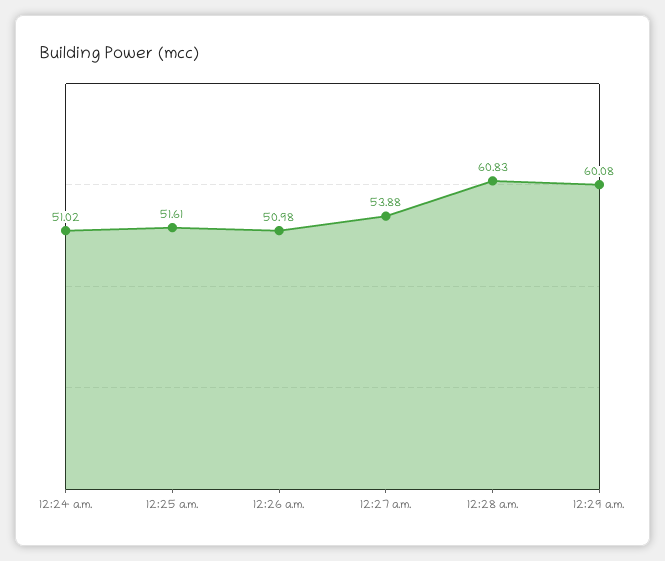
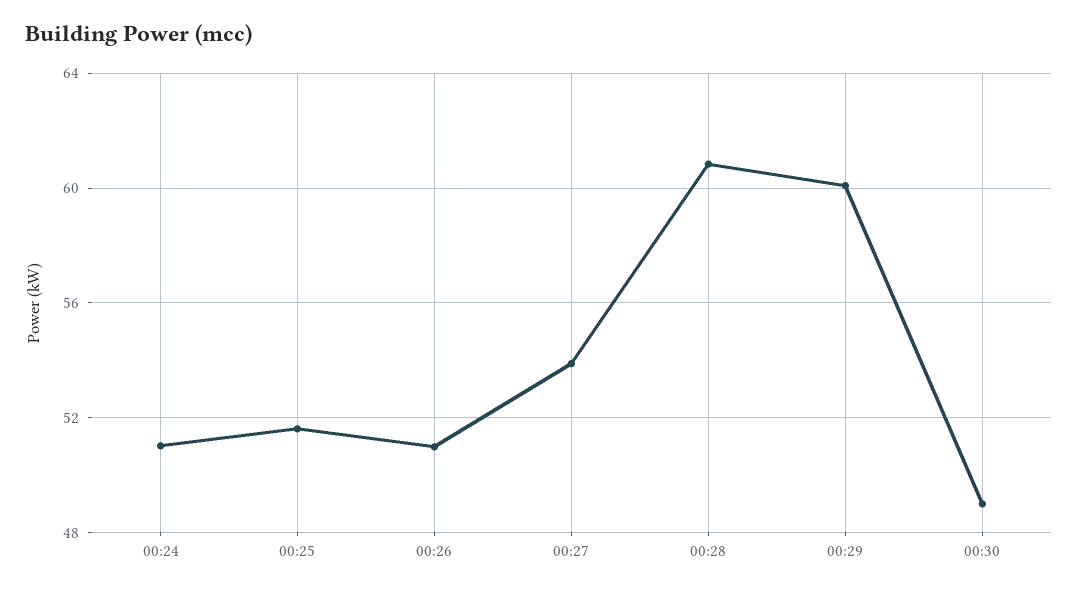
00:30: none -> 49

